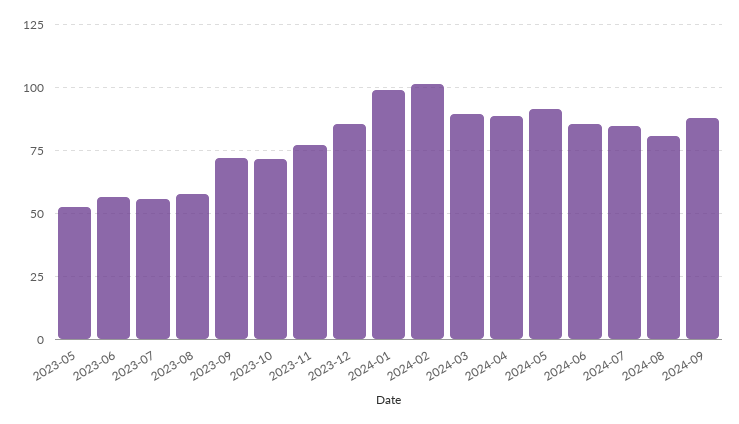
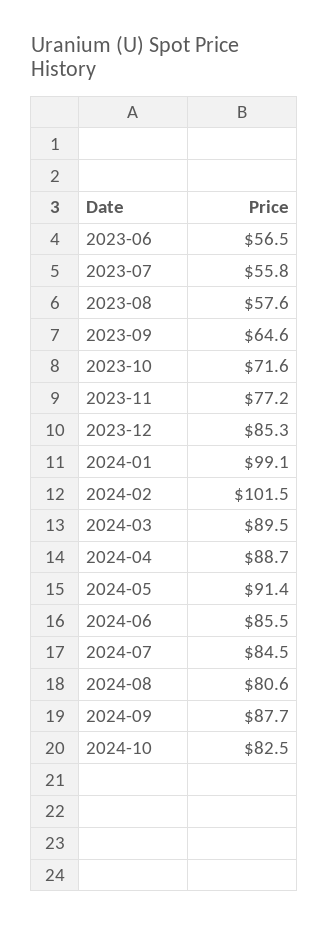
2023-05: 52.5 -> none
2023-09: 72.5 -> 64.6
2024-10: none -> 82.5

